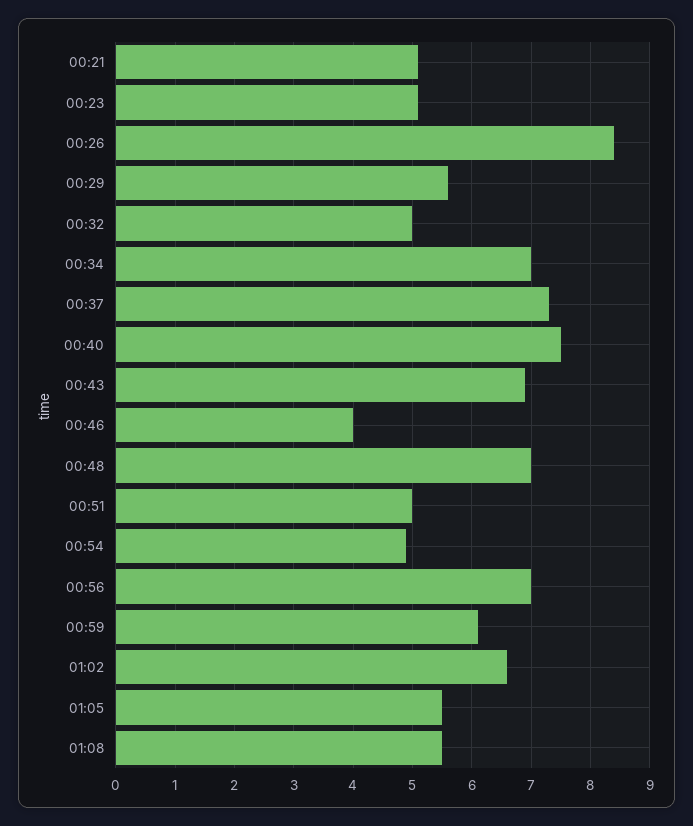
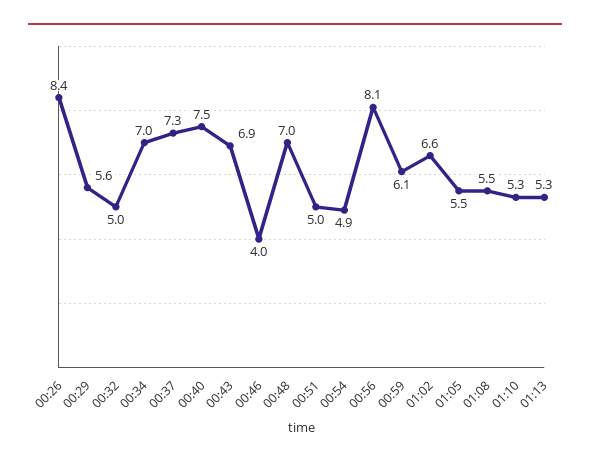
00:21: 5 -> none
00:23: 5 -> none
00:56: 7 -> 8.1
01:10: none -> 5.3
01:13: none -> 5.3

